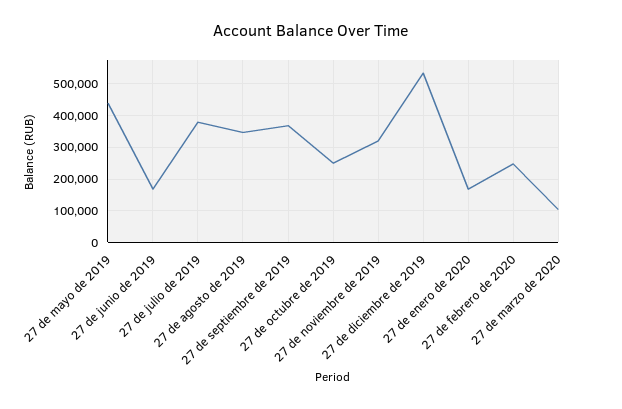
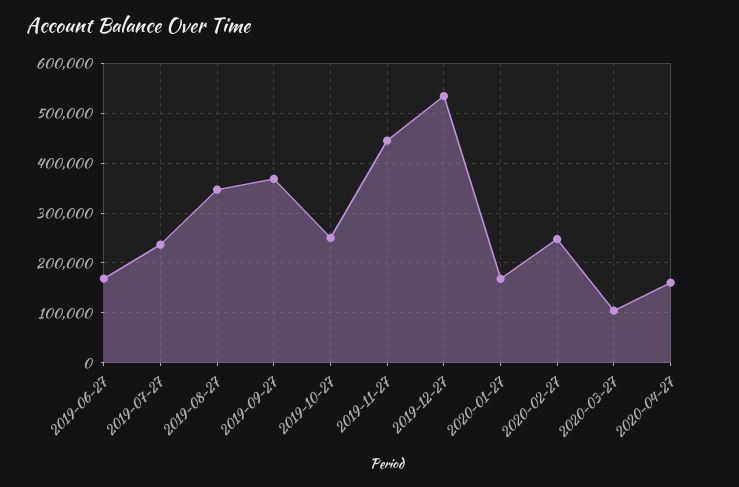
27 de mayo de 2019: 440000 -> none
27 de julio de 2019: 380000 -> 240000
27 de noviembre de 2019: 320000 -> 440000
2020-04-27: none -> 160000

